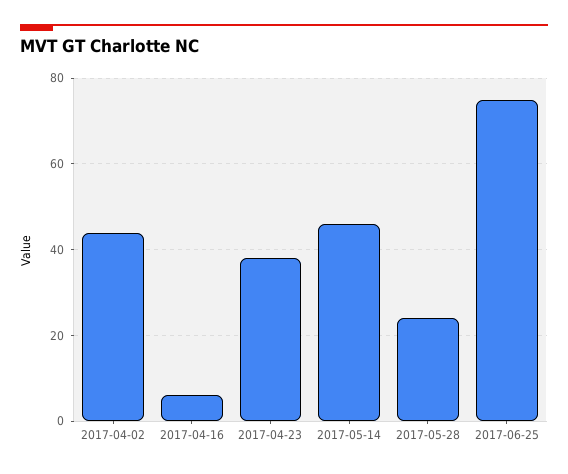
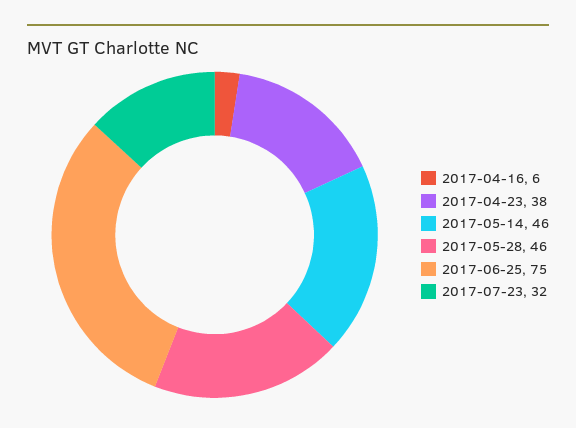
2017-04-02: 45 -> none
2017-05-28: 25 -> 46
2017-07-23: none -> 32

